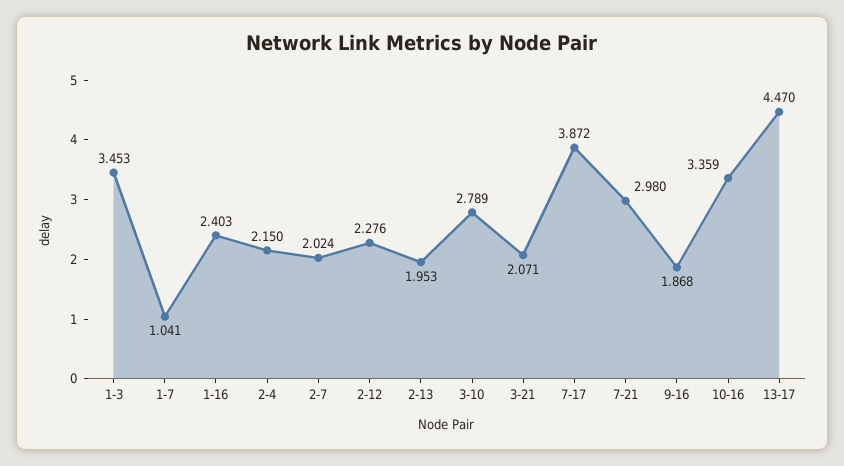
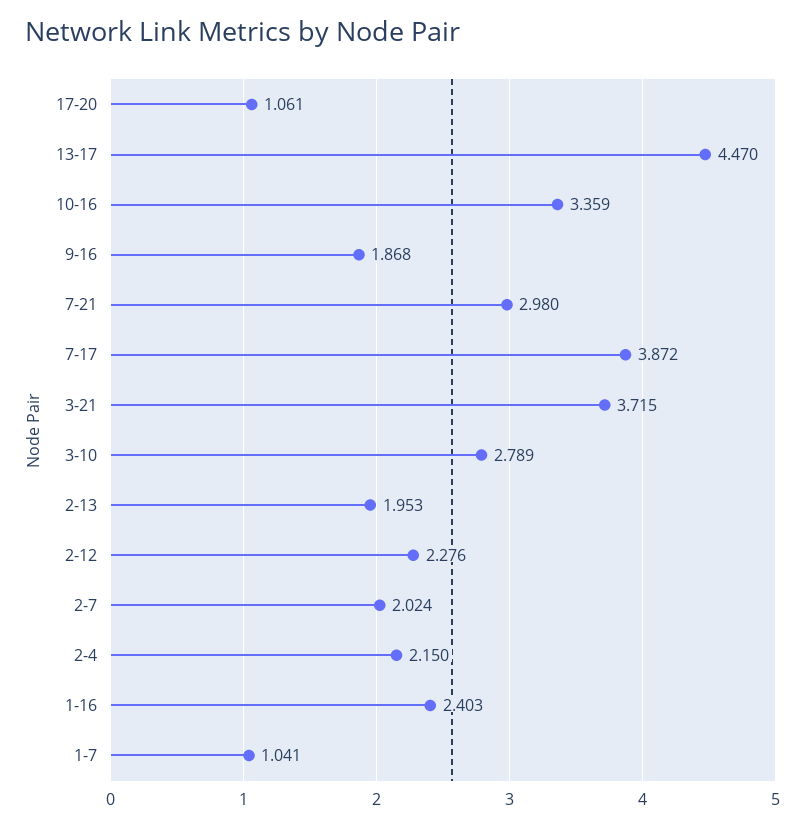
1-3: 3.453 -> none
3-21: 2.071 -> 3.715
17-20: none -> 1.061

